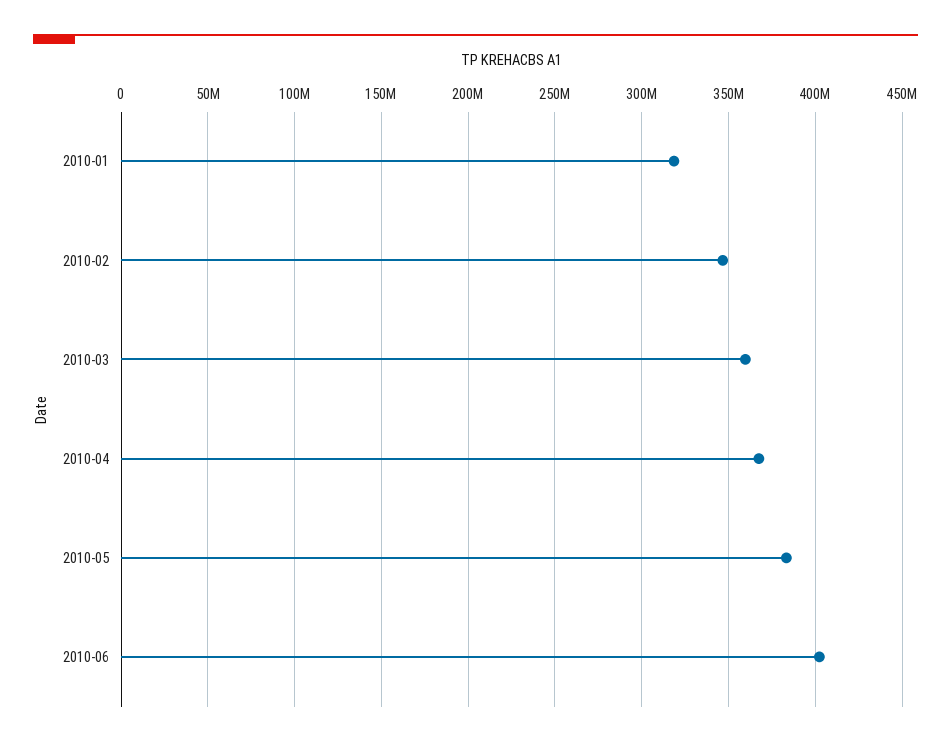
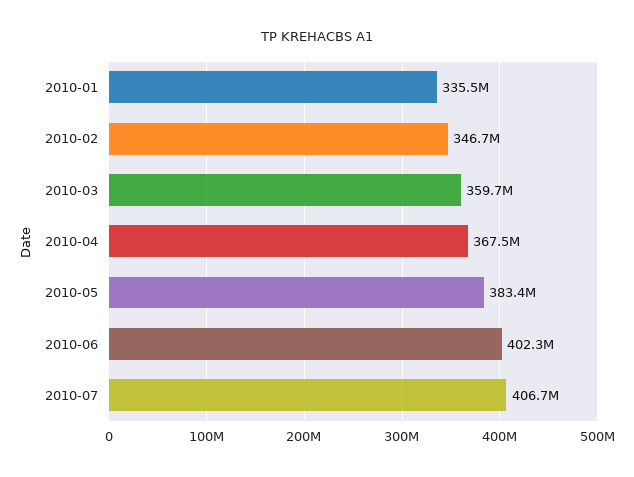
2010-01: 320000000 -> 335500000
2010-07: none -> 406700000

